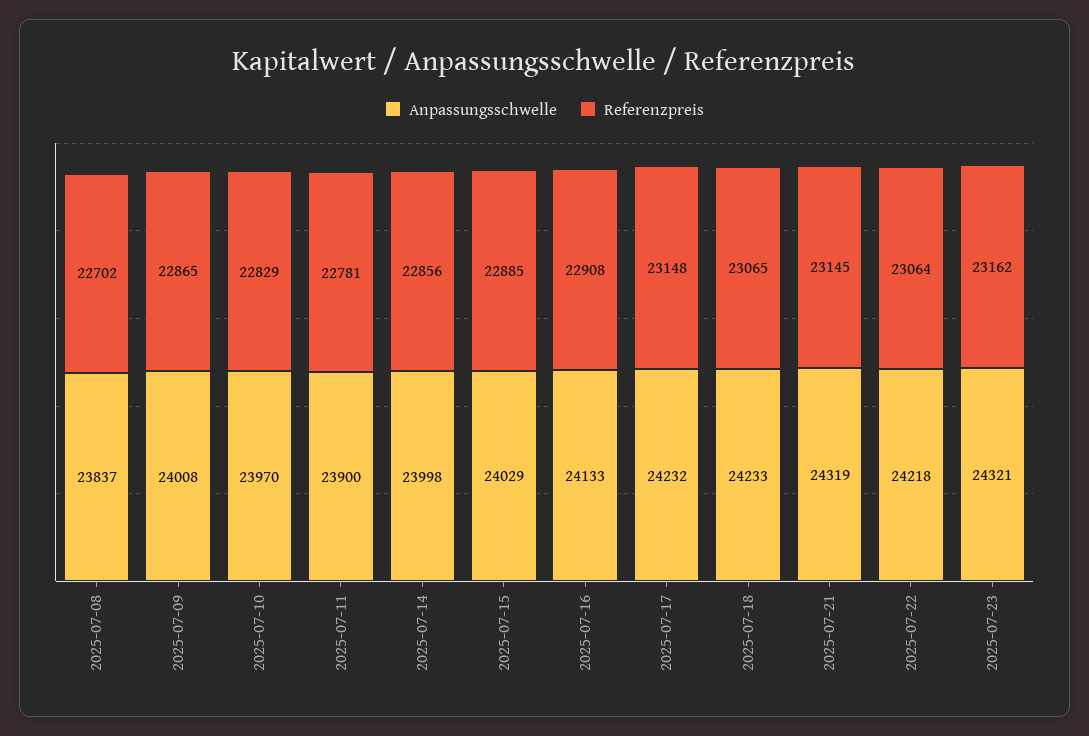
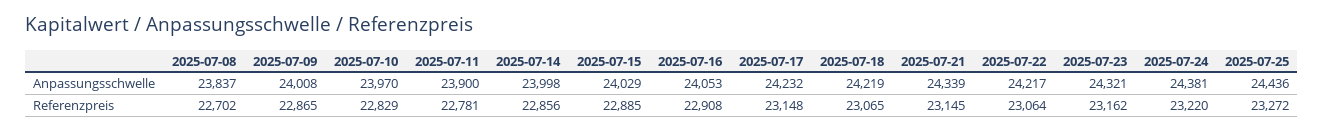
Anpassungsschwelle, 2025-07-16: 24133 -> 24053
Anpassungsschwelle, 2025-07-18: 24233 -> 24219
Anpassungsschwelle, 2025-07-21: 24319 -> 24339
Anpassungsschwelle, 2025-07-22: 24218 -> 24217
Anpassungsschwelle, 2025-07-24: none -> 24381
Anpassungsschwelle, 2025-07-25: none -> 24436
Referenzpreis, 2025-07-24: none -> 23220
Referenzpreis, 2025-07-25: none -> 23272

